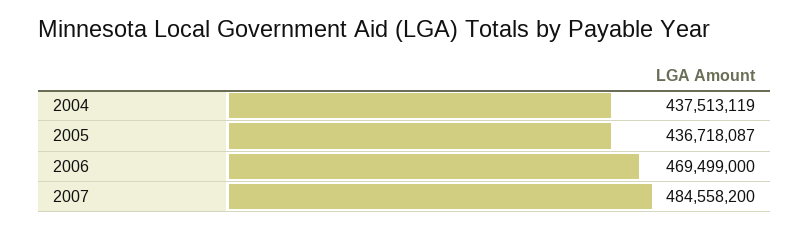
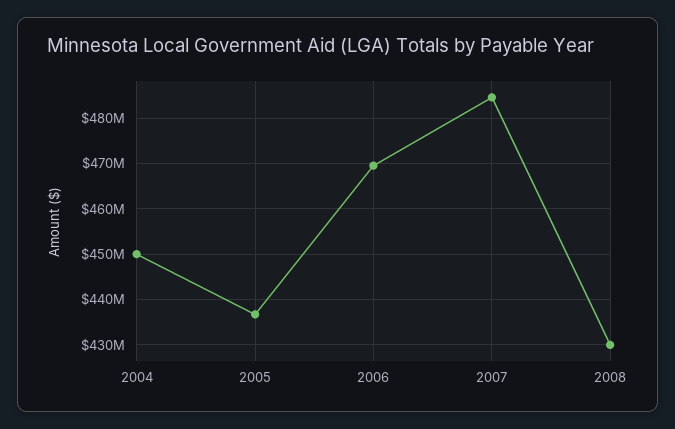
2004: 437513119 -> 450000000
2008: none -> 430000000

